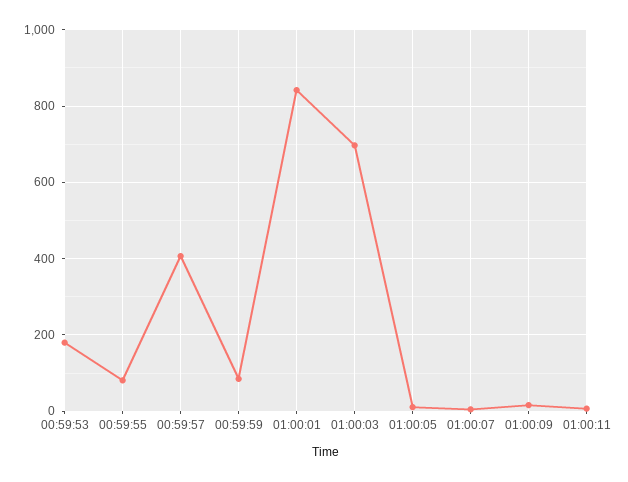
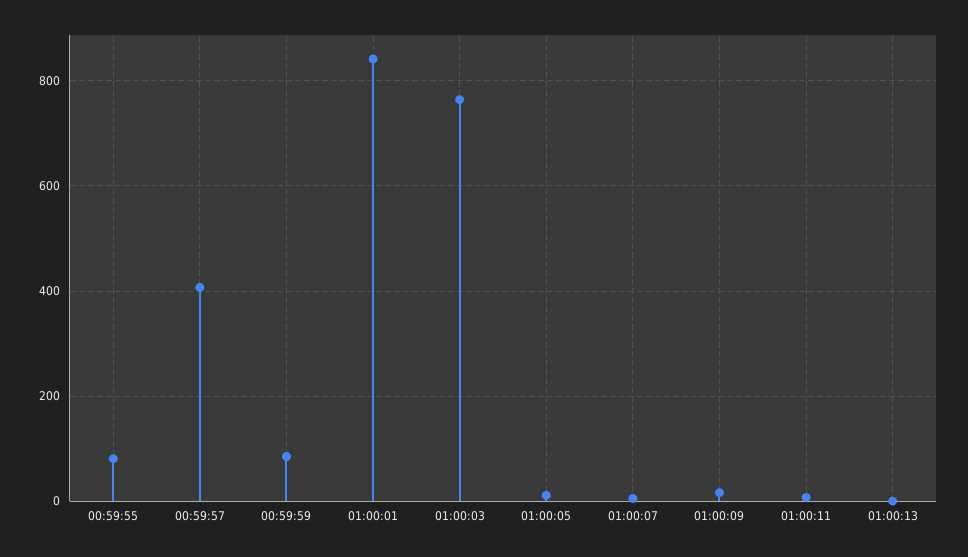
00:59:53: 180 -> none
01:00:03: 700 -> 760
01:00:13: none -> 0

